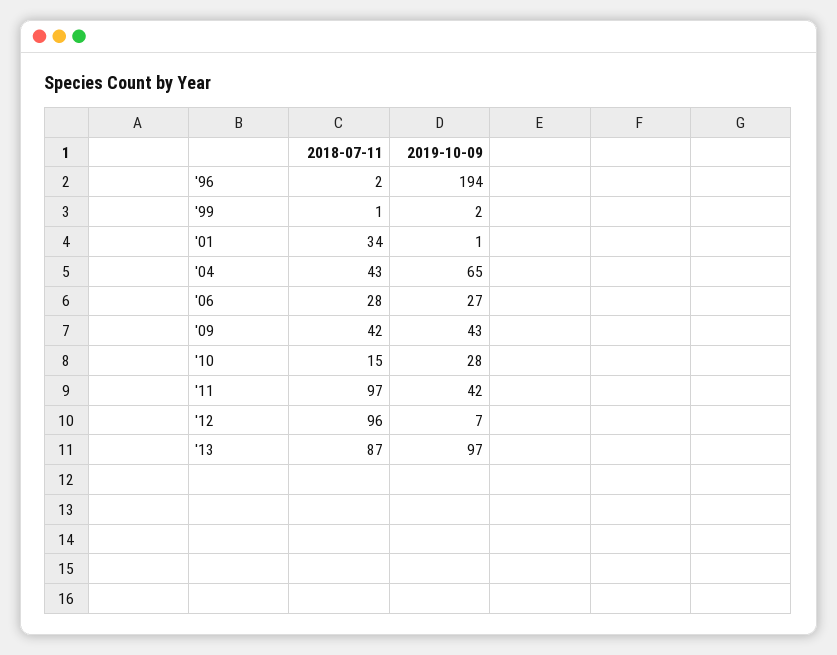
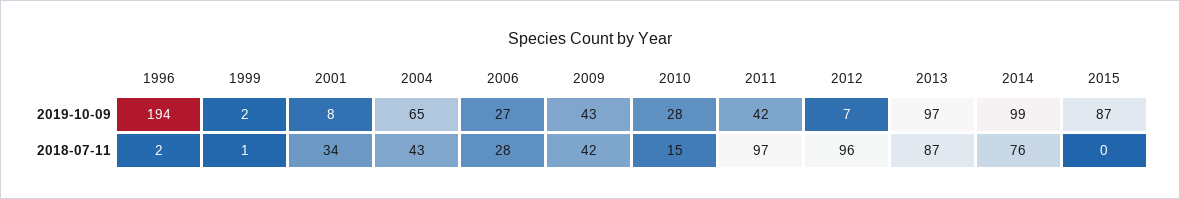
2019-10-09, '01: 1 -> 8
2019-10-09, 2014: none -> 99
2019-10-09, 2015: none -> 87
2018-07-11, 2014: none -> 76
2018-07-11, 2015: none -> 0

